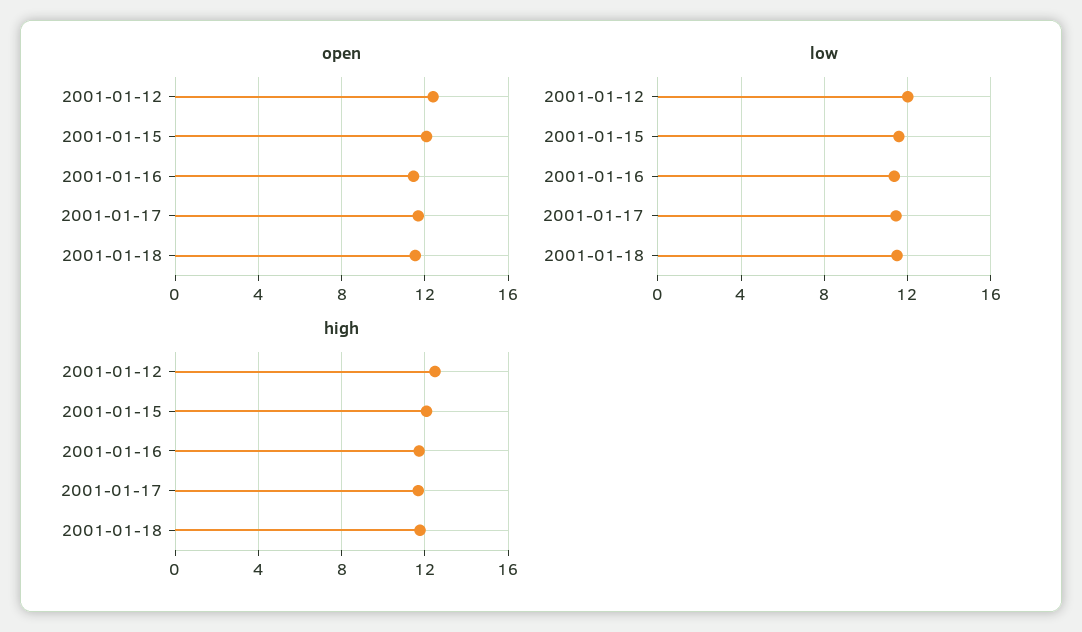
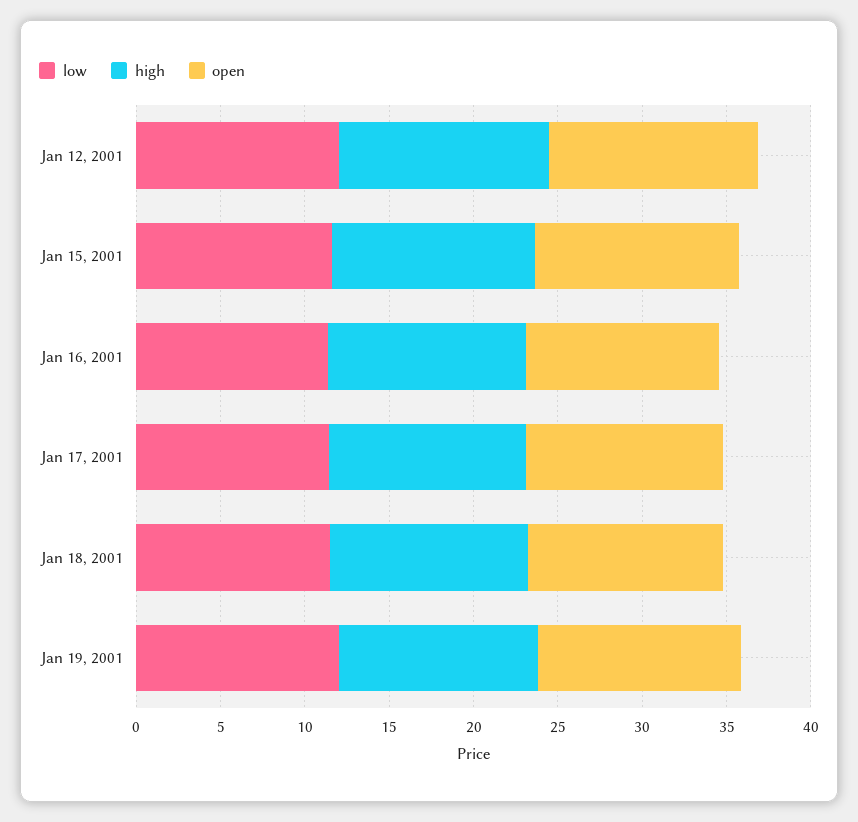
low, Jan 19, 2001: none -> 12
high, Jan 19, 2001: none -> 12
open, Jan 19, 2001: none -> 12

